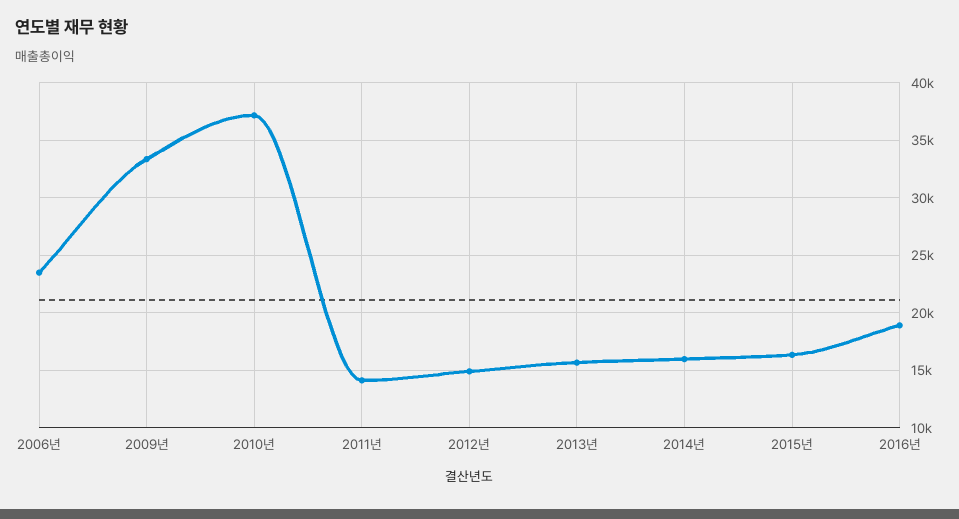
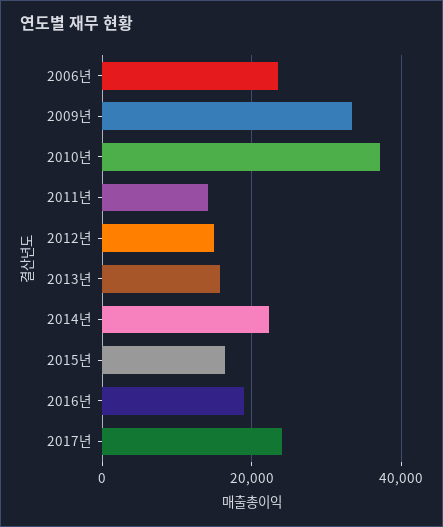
2014년: 16000 -> 22000
2017년: none -> 24000

